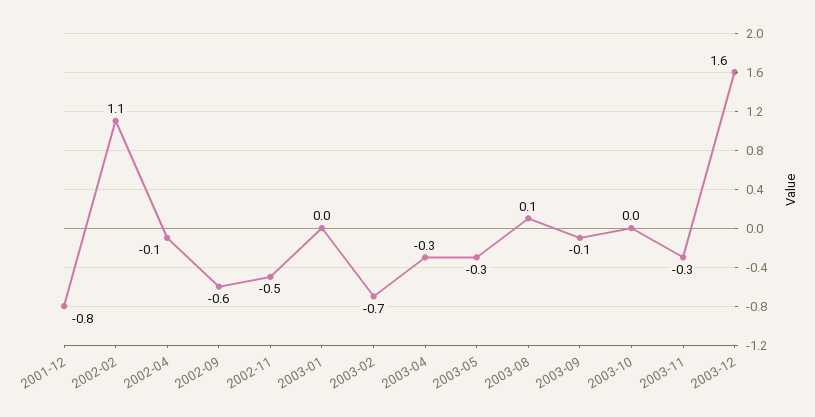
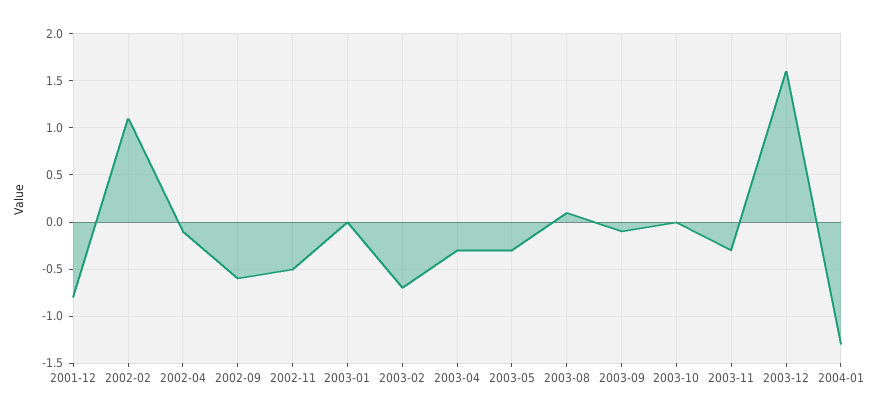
2004-01: none -> -1.3

